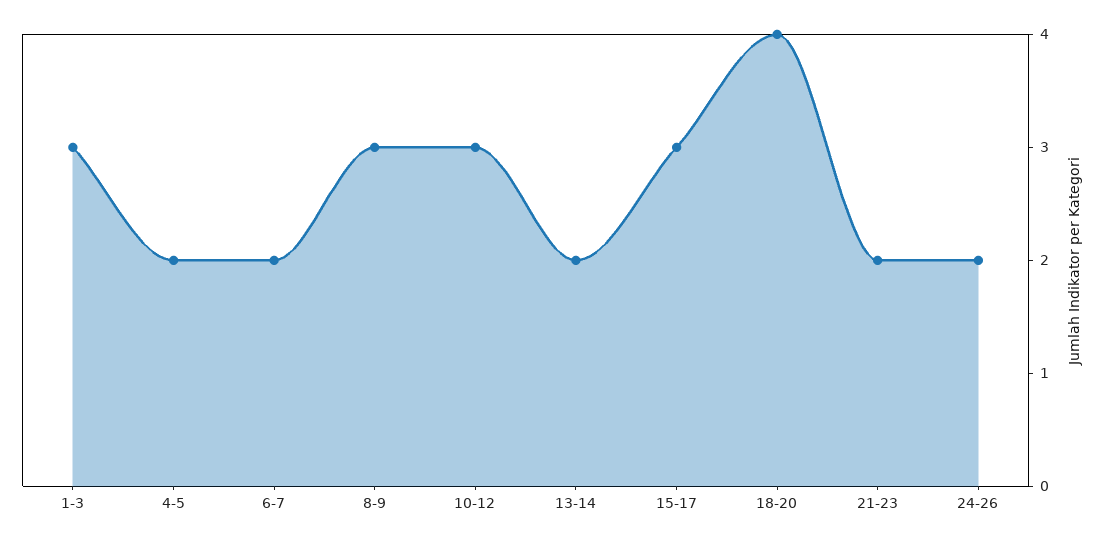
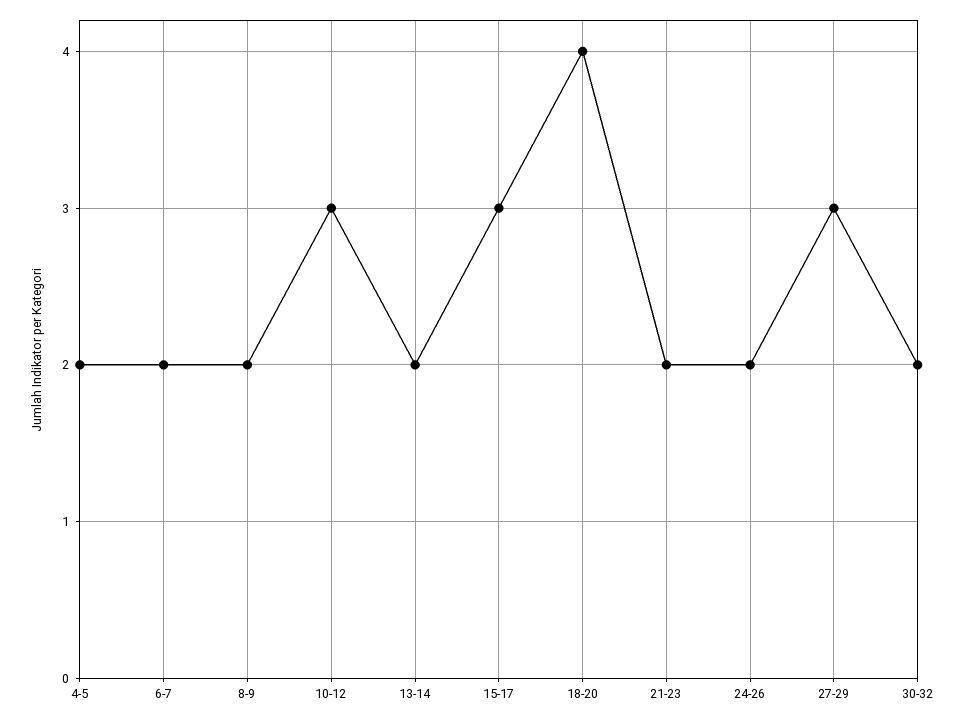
1-3: 3 -> none
8-9: 3 -> 2
27-29: none -> 3
30-32: none -> 2

